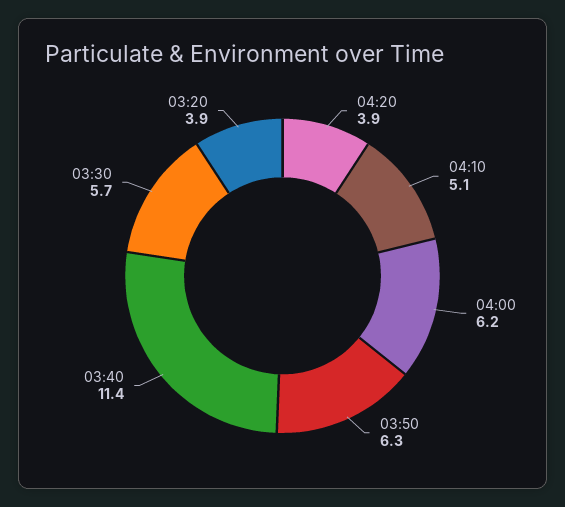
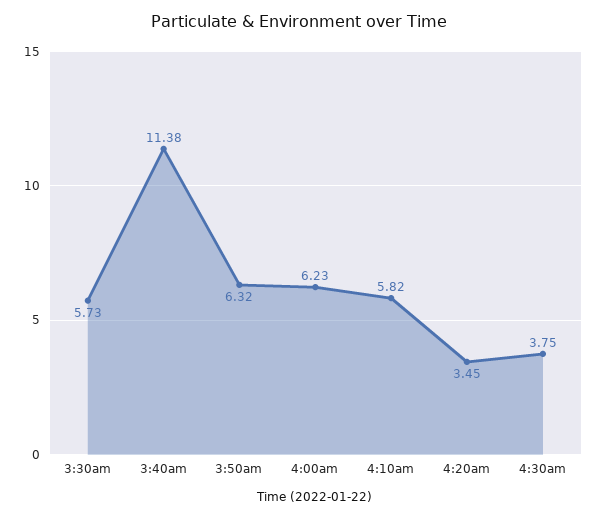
04:20: 3.9 -> 3.45
04:10: 5.1 -> 5.82
03:20: 3.9 -> none
4:30am: none -> 3.75

